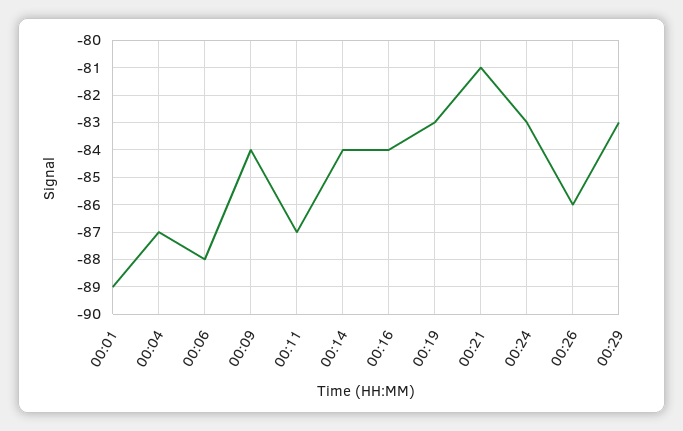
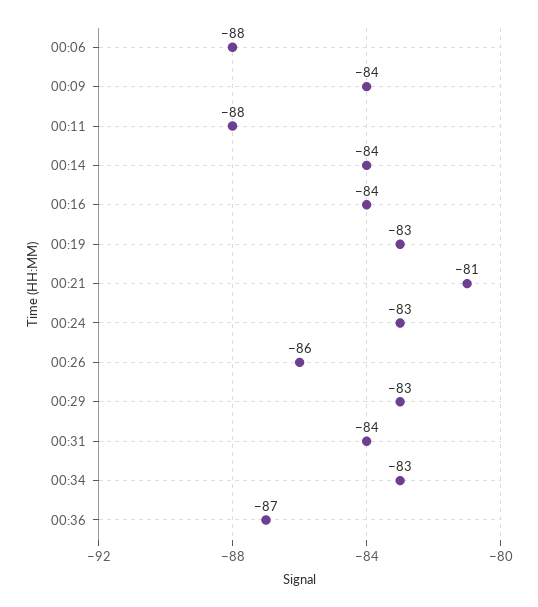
00:01: -89 -> none
00:04: -87 -> none
00:11: -87 -> -88
00:31: none -> -84
00:34: none -> -83
00:36: none -> -87

